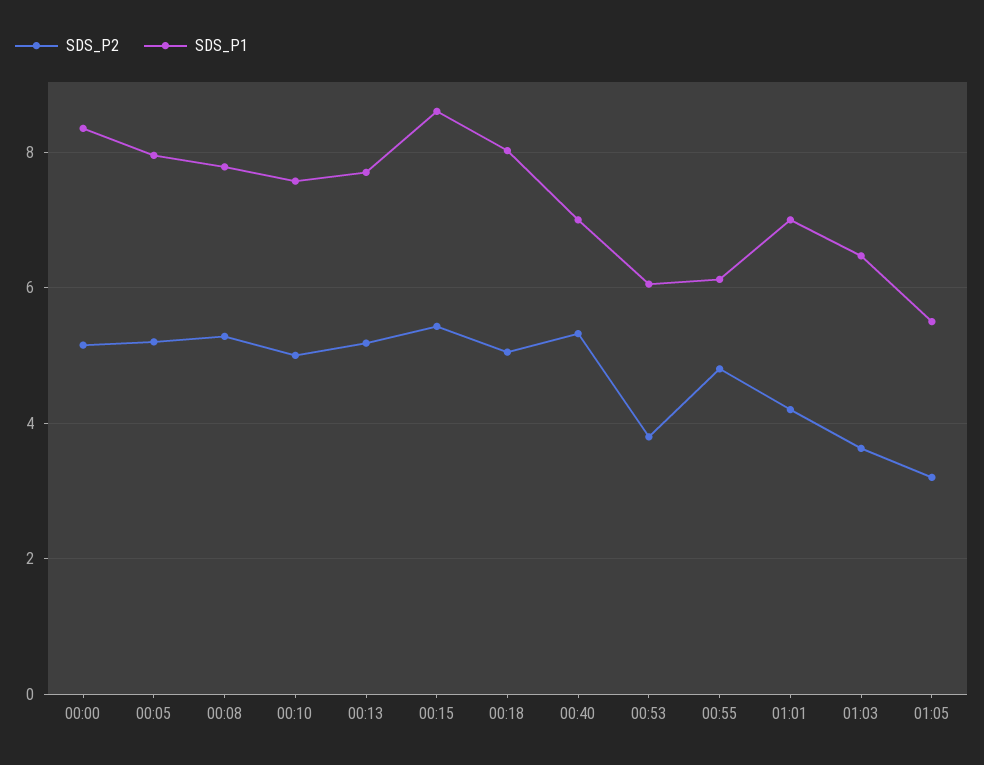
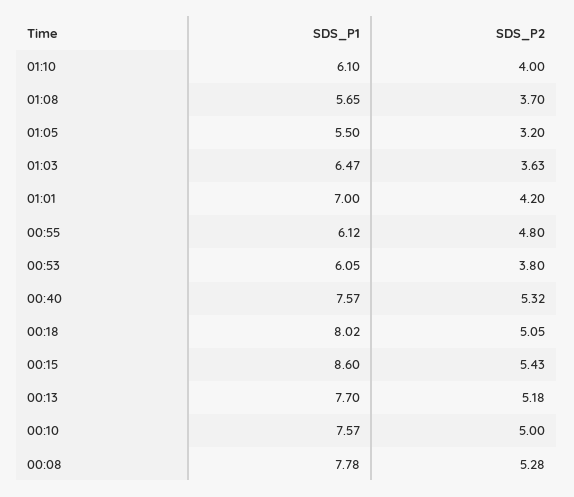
SDS_P2, 00:00: 5.2 -> none
SDS_P1, 00:00: 8.4 -> none
SDS_P2, 00:05: 5.2 -> none
SDS_P1, 00:05: 8 -> none
SDS_P1, 00:40: 7 -> 7.57
SDS_P1, 01:10: none -> 6.1
SDS_P2, 01:10: none -> 4
SDS_P1, 01:08: none -> 5.65
SDS_P2, 01:08: none -> 3.7

